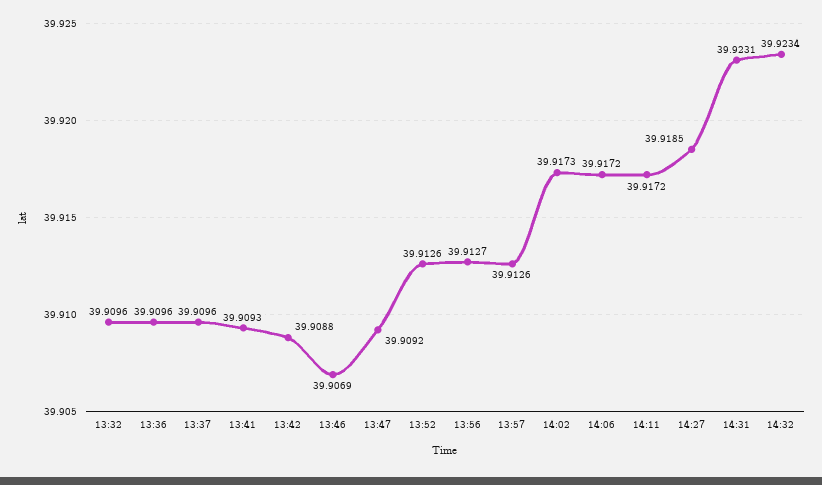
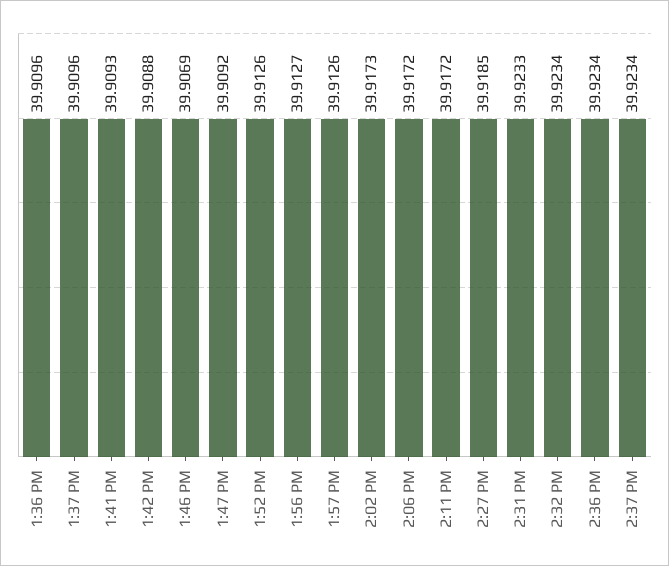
13:32: 39.9096 -> none
14:31: 39.9231 -> 39.9233
2:36 PM: none -> 39.9234
2:37 PM: none -> 39.9234

